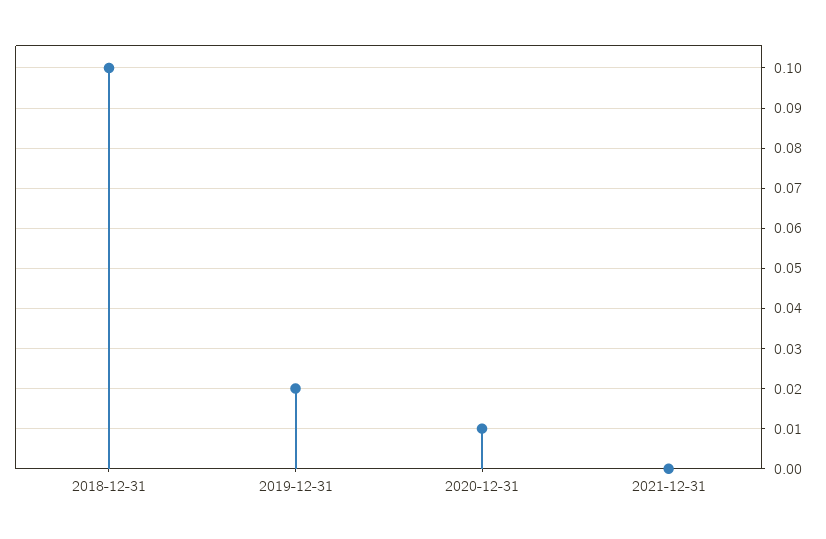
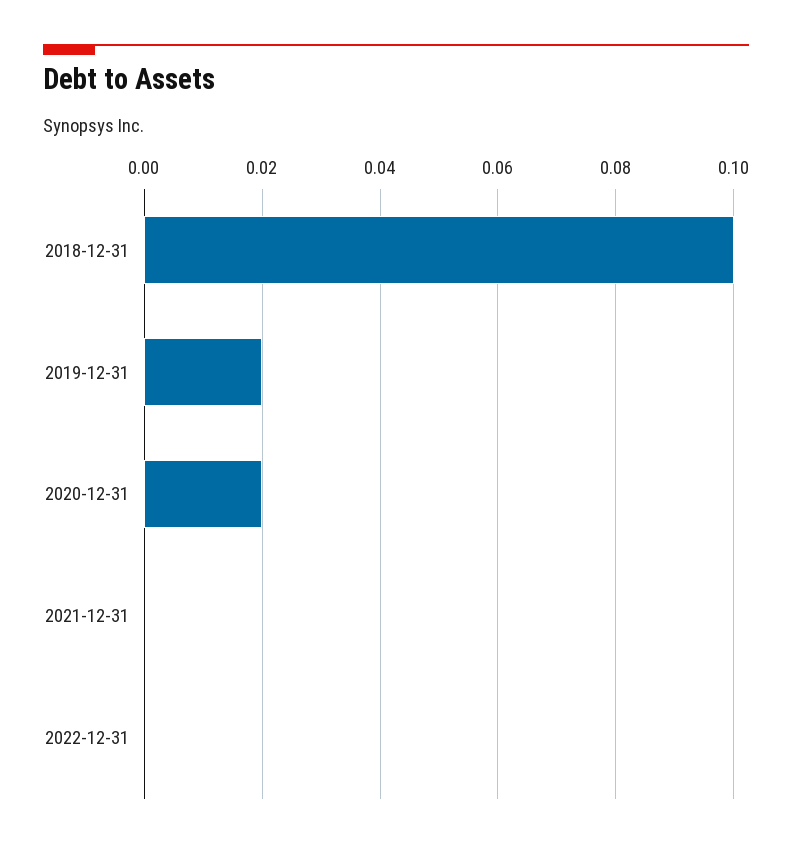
2020-12-31: 0.01 -> 0.02
2022-12-31: none -> 0

